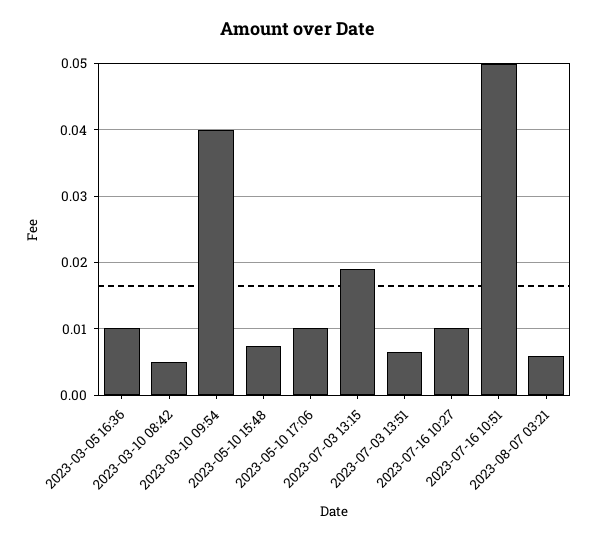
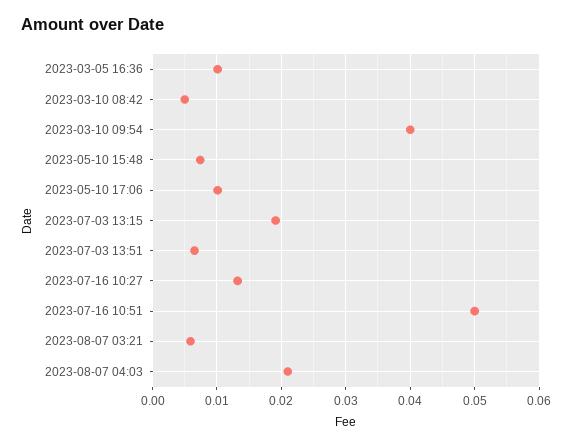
2023-07-16 10:27: 0.01 -> 0.013
2023-08-07 04:03: none -> 0.021

